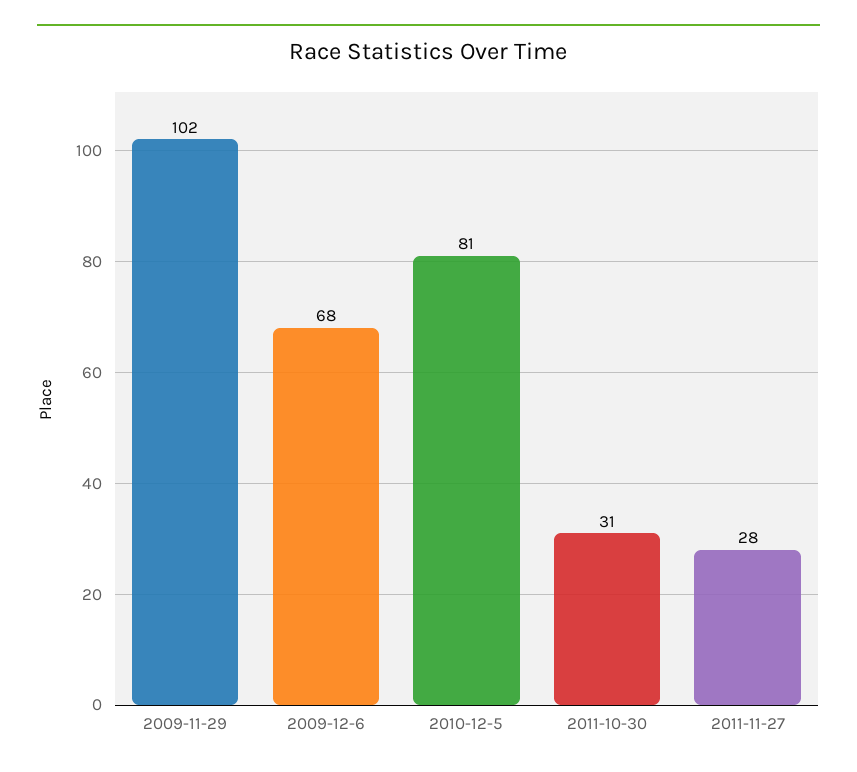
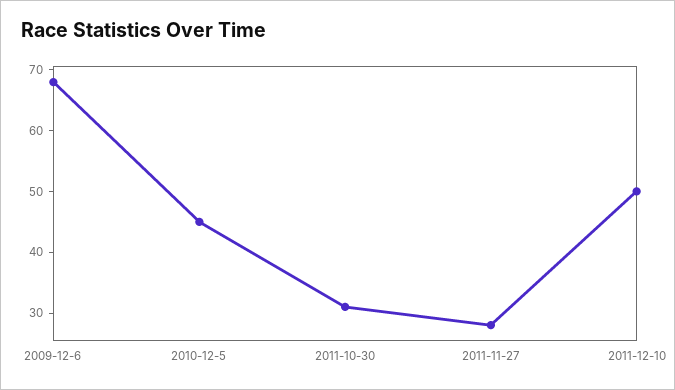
2009-11-29: 102 -> none
2010-12-5: 81 -> 45
2011-12-10: none -> 50

